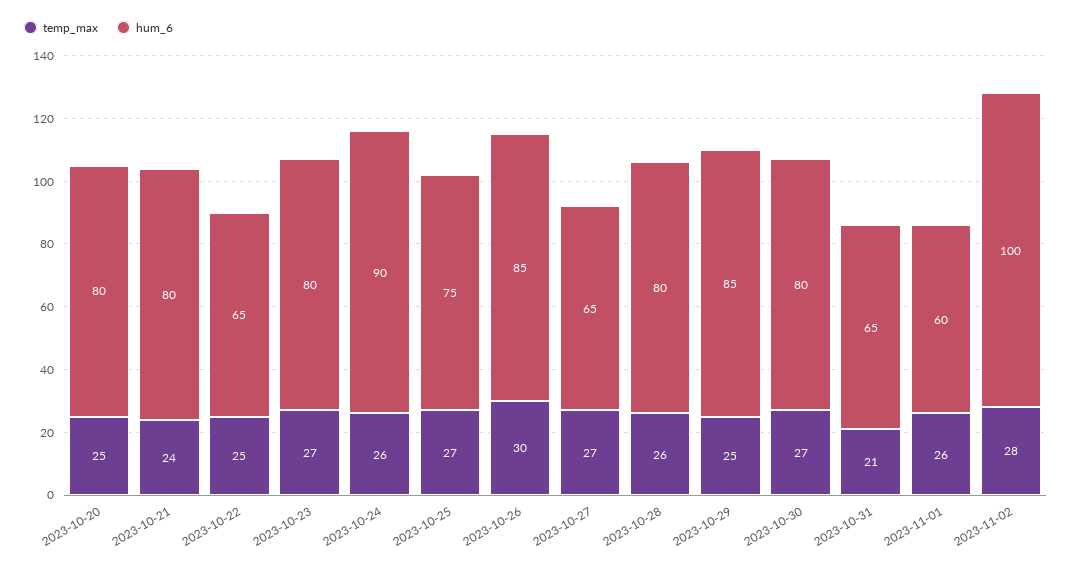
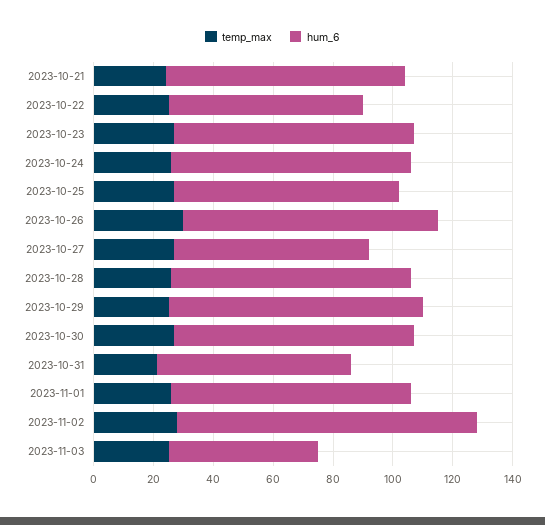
temp_max, 2023-10-20: 25 -> none
hum_6, 2023-10-20: 80 -> none
hum_6, 2023-10-24: 90 -> 80
hum_6, 2023-11-01: 60 -> 80
temp_max, 2023-11-03: none -> 25
hum_6, 2023-11-03: none -> 50

